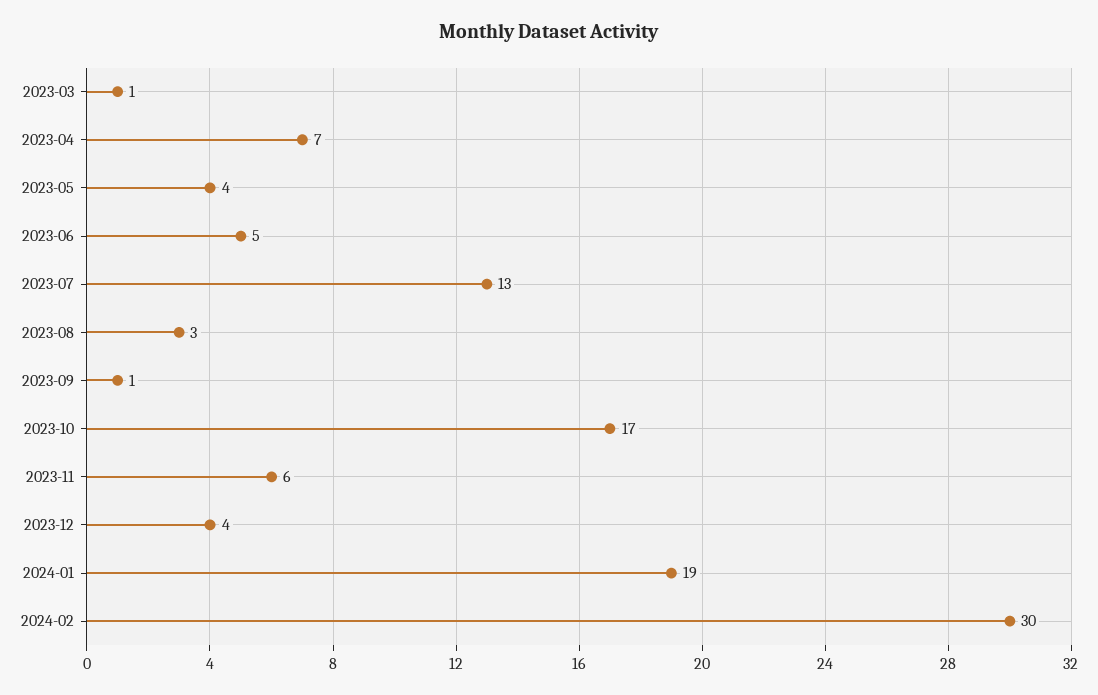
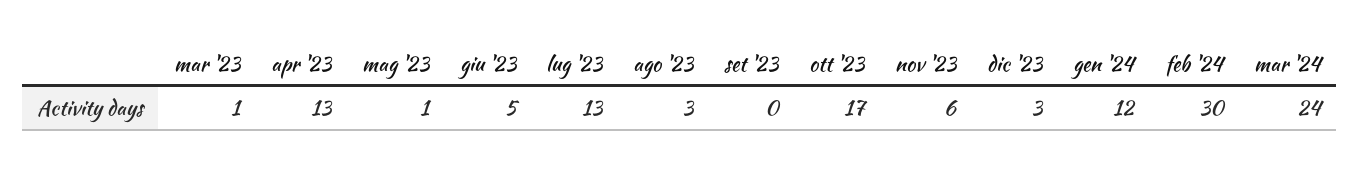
2023-04: 7 -> 13
2023-05: 4 -> 1
2023-09: 1 -> 0
2023-12: 4 -> 3
2024-01: 19 -> 12
mar '24: none -> 24

